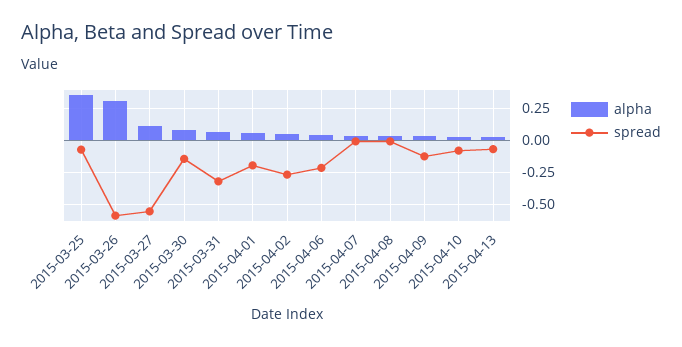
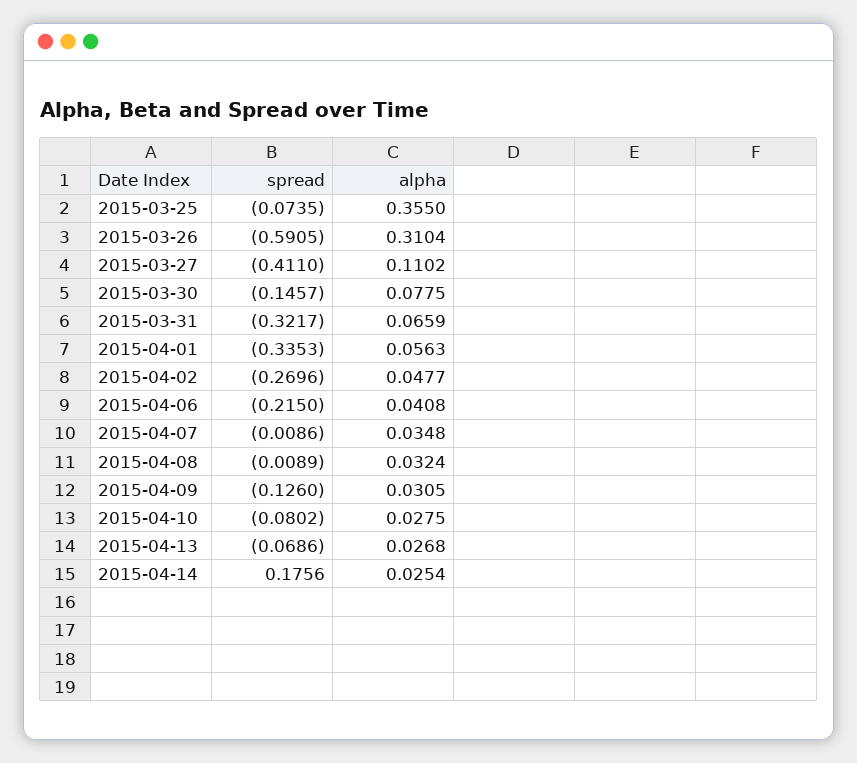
spread, 2015-03-27: -0.55 -> -0.411
spread, 2015-04-01: -0.2 -> -0.3353
spread, 2015-04-14: none -> 0.1756
alpha, 2015-04-14: none -> 0.0254

